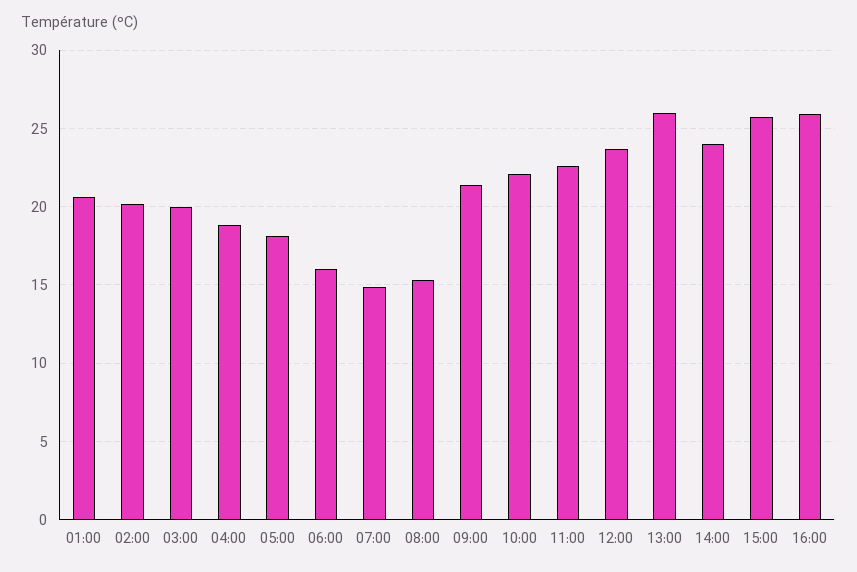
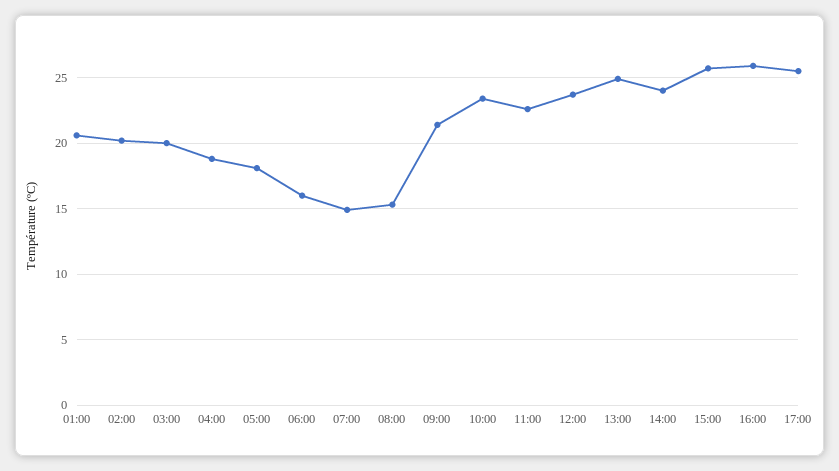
10:00: 22 -> 23.5
13:00: 26 -> 25
17:00: none -> 25.5

